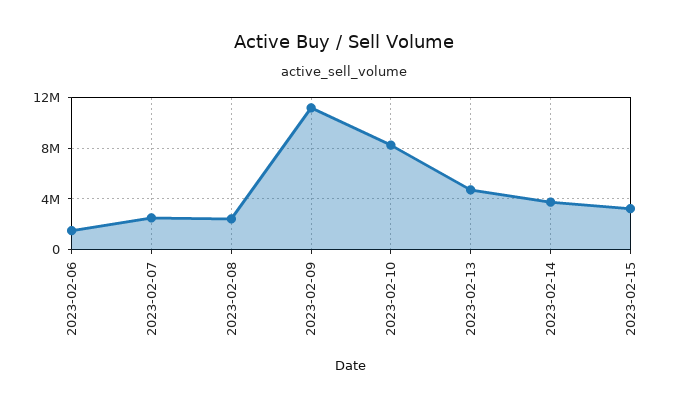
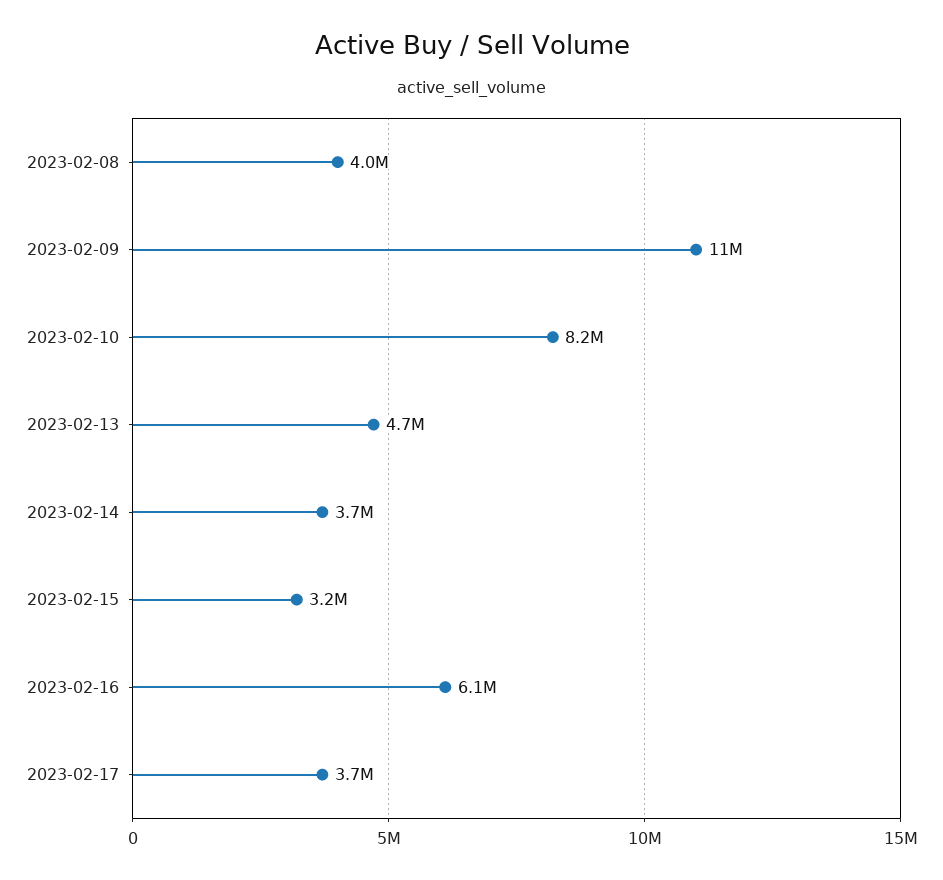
2023-02-06: 1500000 -> none
2023-02-07: 2500000 -> none
2023-02-08: 2500000 -> 4000000
2023-02-16: none -> 6100000
2023-02-17: none -> 3700000

